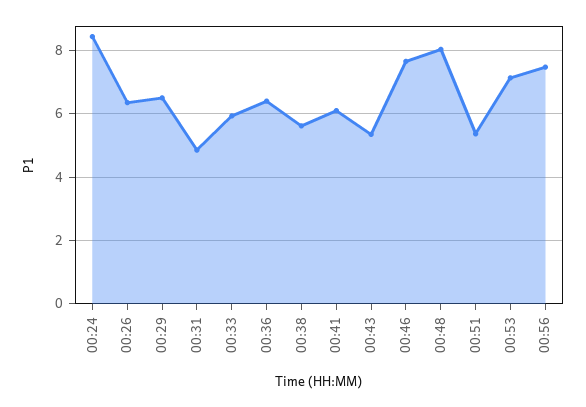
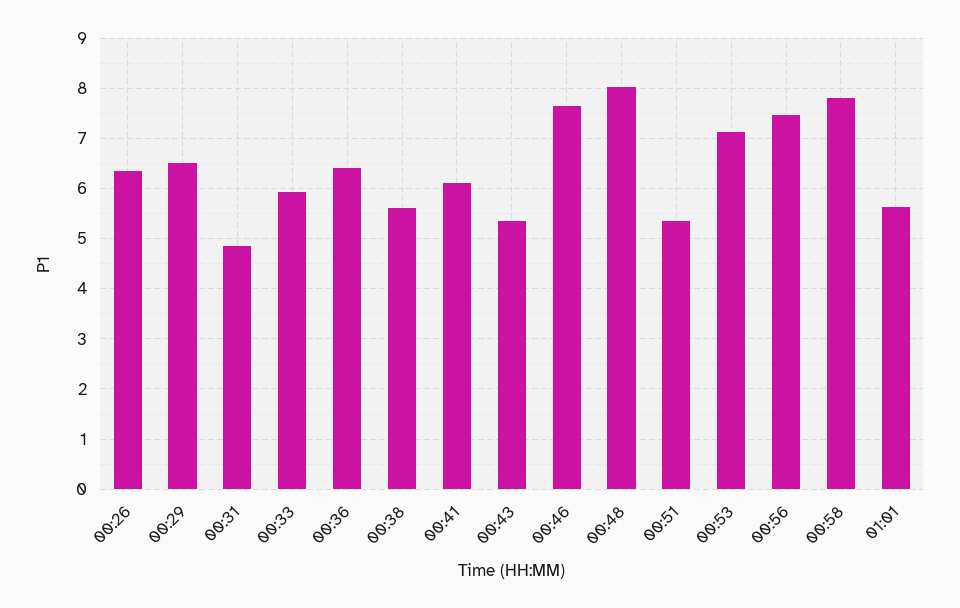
00:24: 8.4 -> none
00:58: none -> 7.8
01:01: none -> 5.6

